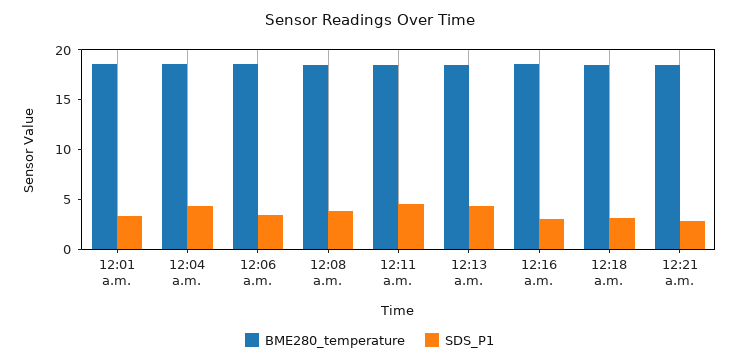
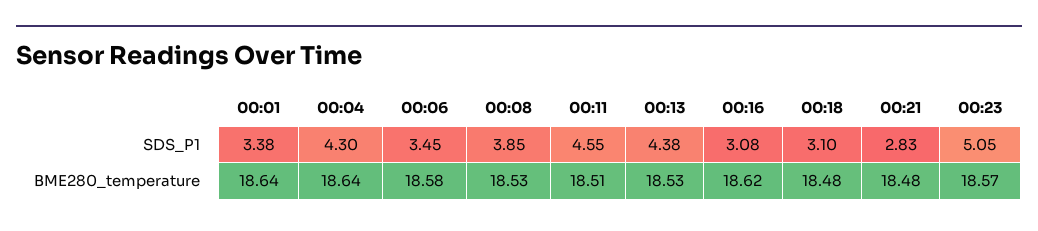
SDS_P1, 00:23: none -> 5.05
BME280_temperature, 00:23: none -> 18.57

